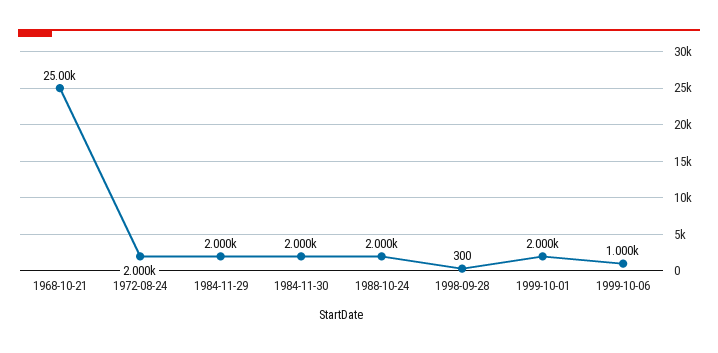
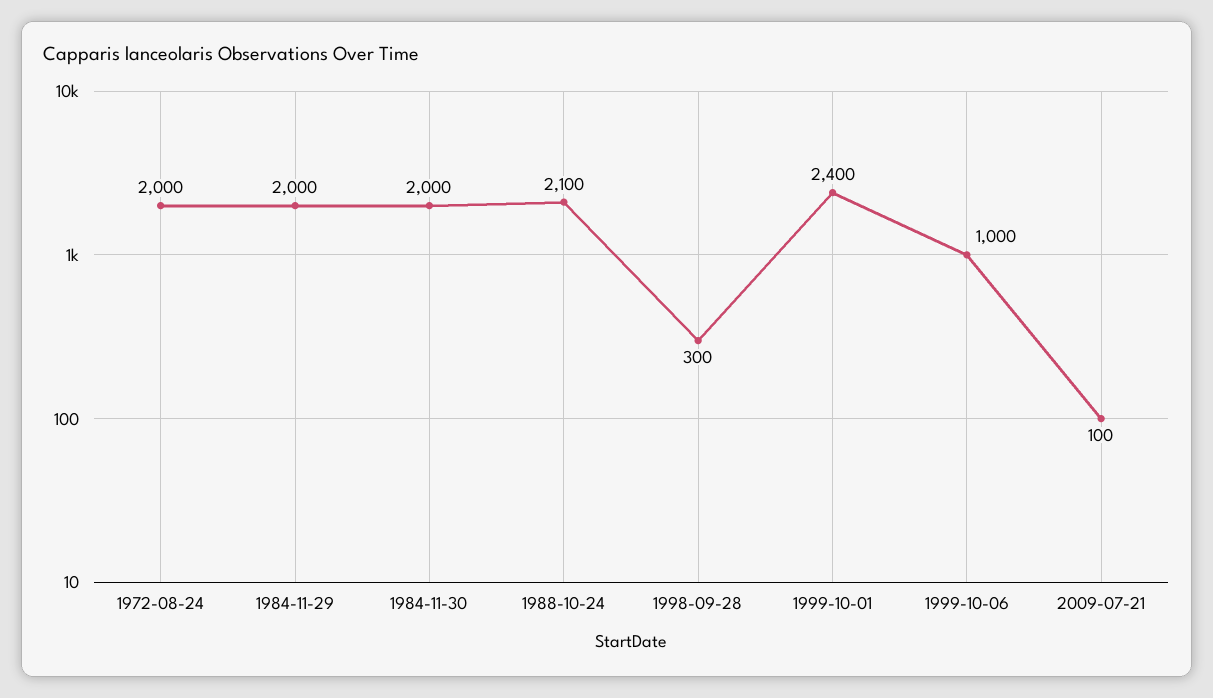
1968-10-21: 25000 -> none
1988-10-24: 2000 -> 2100
1999-10-01: 2000 -> 2400
2009-07-21: none -> 100

